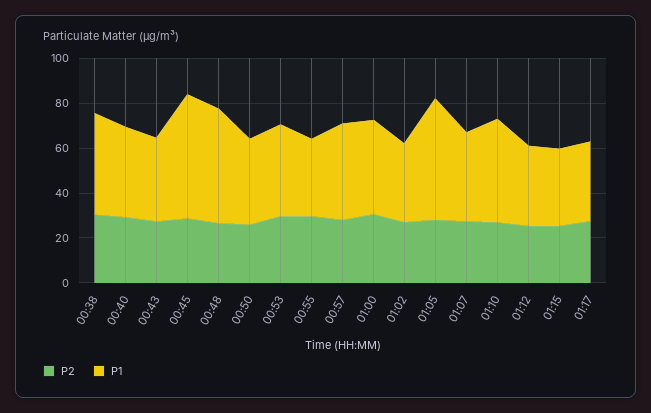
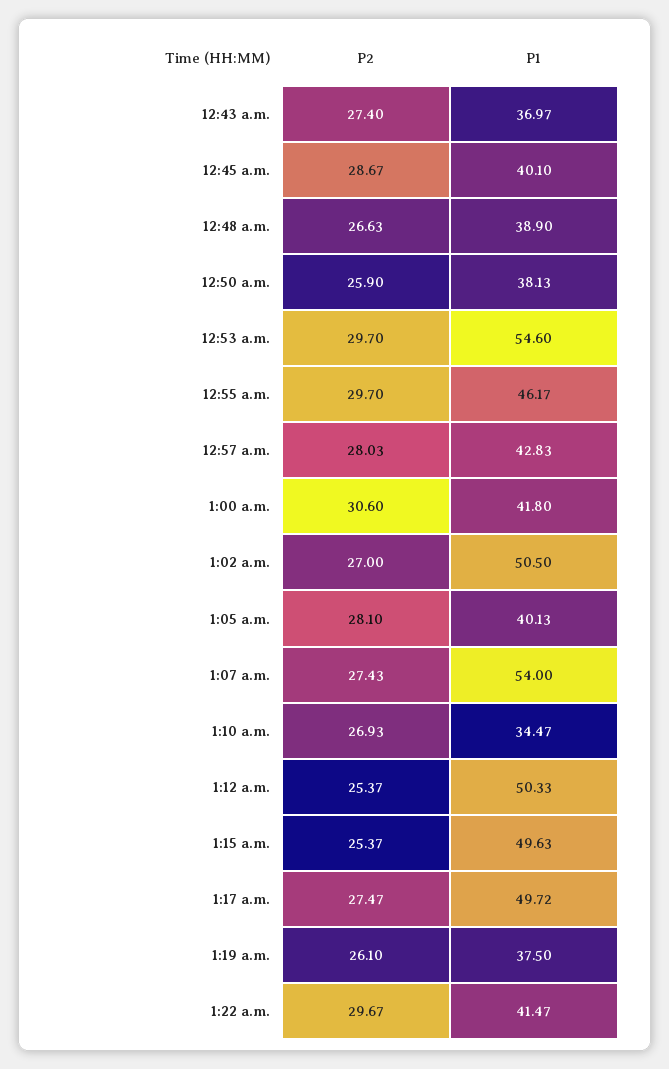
P2, 00:38: 30 -> none
P1, 00:38: 45 -> none
P2, 00:40: 30 -> none
P1, 00:40: 40 -> none
P1, 00:45: 55 -> 40.1
P1, 00:48: 50 -> 38.9
P1, 00:53: 40 -> 54.6
P1, 00:55: 35 -> 46.17
P1, 01:02: 35 -> 50.5
P1, 01:05: 55 -> 40.13
P1, 01:07: 40 -> 54
P1, 01:10: 45 -> 34.47
P1, 01:12: 35 -> 50.33
P1, 01:15: 35 -> 49.63
P1, 01:17: 35 -> 49.72
P2, 1:19 a.m.: none -> 26.1
P1, 1:19 a.m.: none -> 37.5
P2, 1:22 a.m.: none -> 29.67
P1, 1:22 a.m.: none -> 41.47

